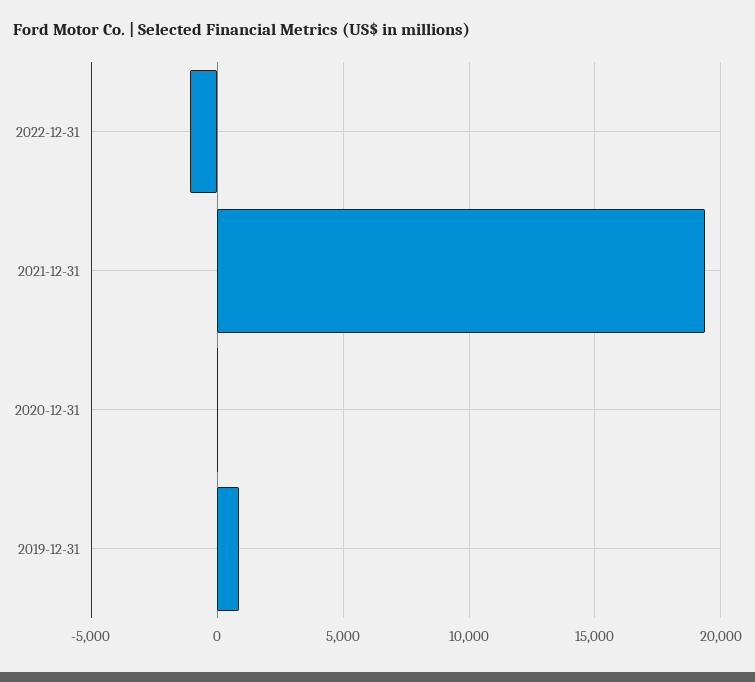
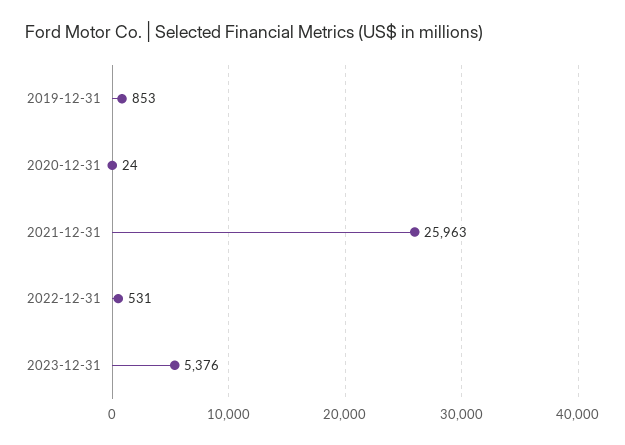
2022-12-31: -1000 -> 531
2021-12-31: 19500 -> 25963
2023-12-31: none -> 5376

